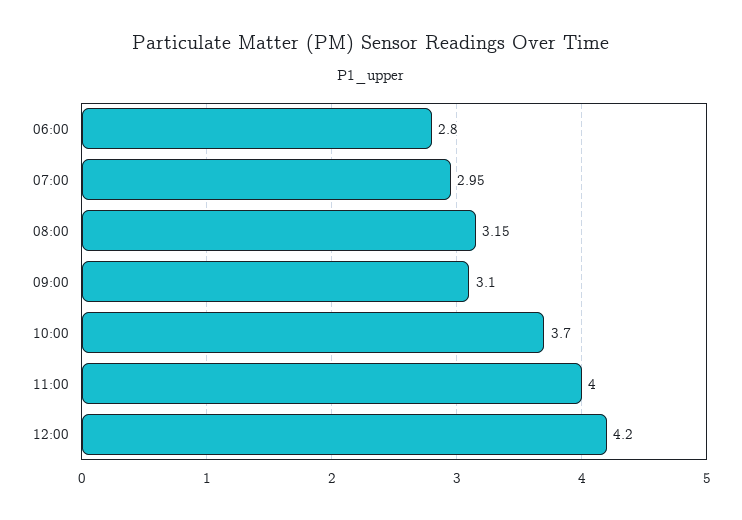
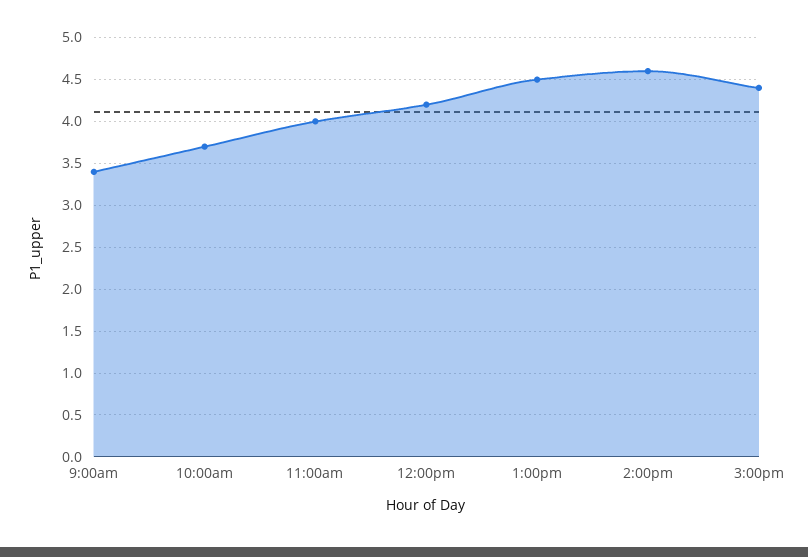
06:00: 2.8 -> none
07:00: 2.95 -> none
08:00: 3.15 -> none
09:00: 3.1 -> 3.4
1:00pm: none -> 4.5
2:00pm: none -> 4.6
3:00pm: none -> 4.4

